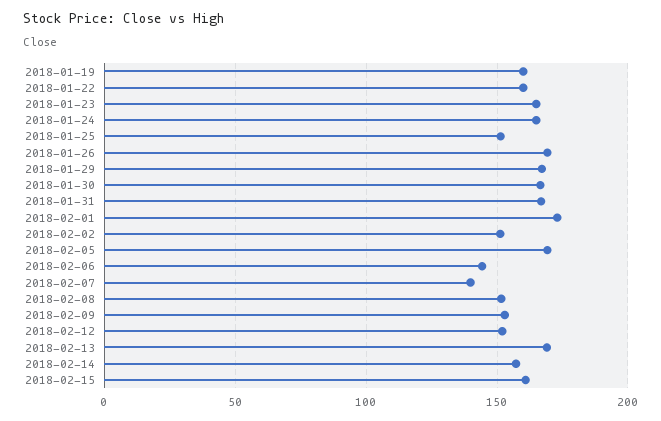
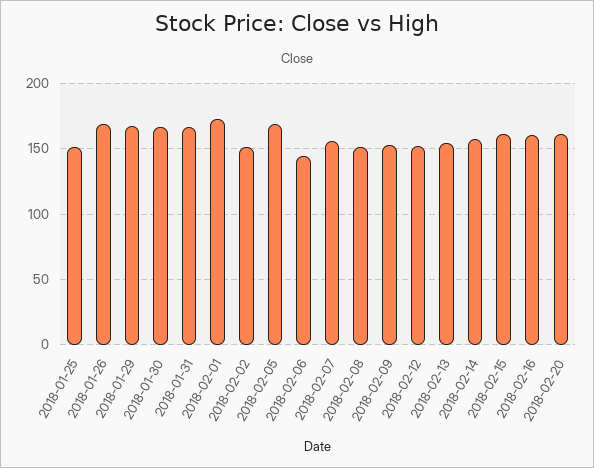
2018-01-19: 160 -> none
2018-01-22: 160 -> none
2018-01-23: 165 -> none
2018-01-24: 165 -> none
2018-02-07: 140 -> 155
2018-02-13: 170 -> 155
2018-02-16: none -> 160
2018-02-20: none -> 160

